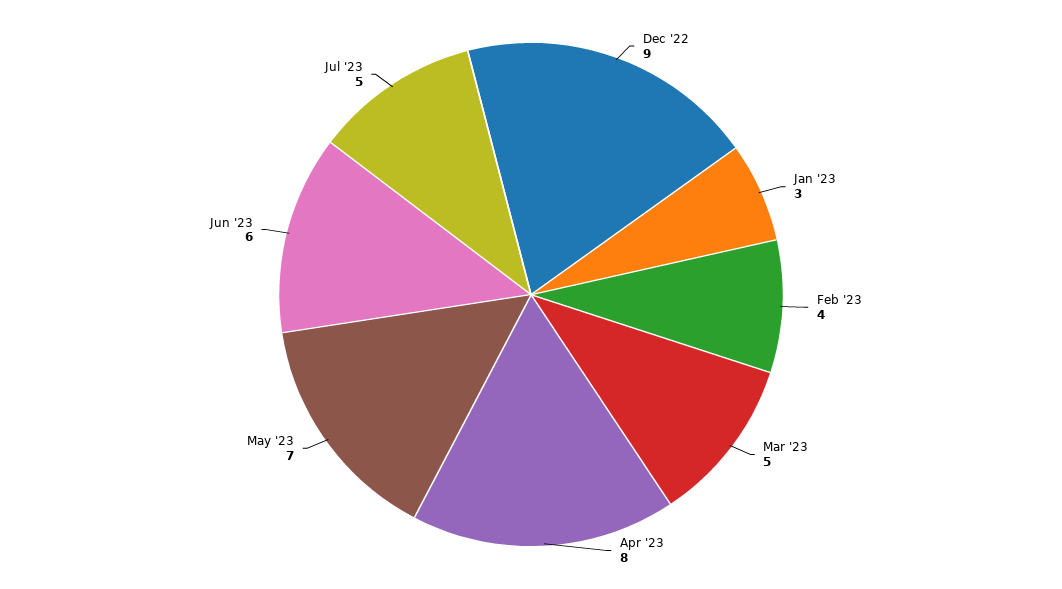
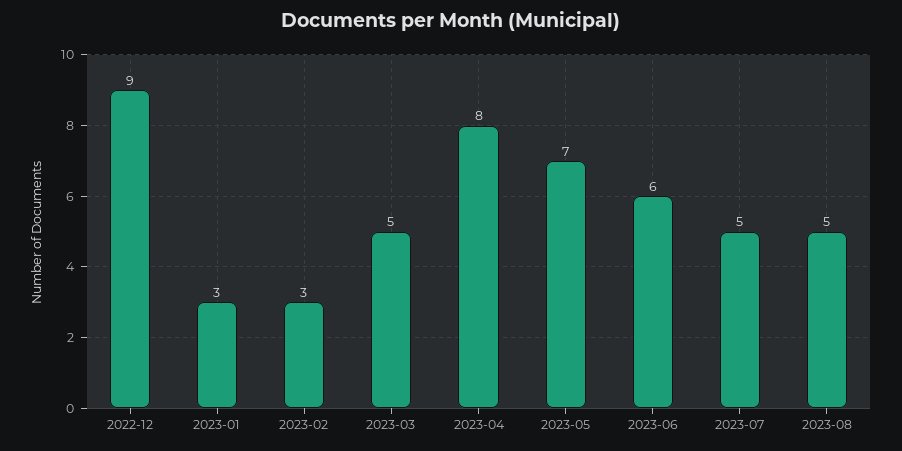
Feb '23: 4 -> 3
2023-08: none -> 5

